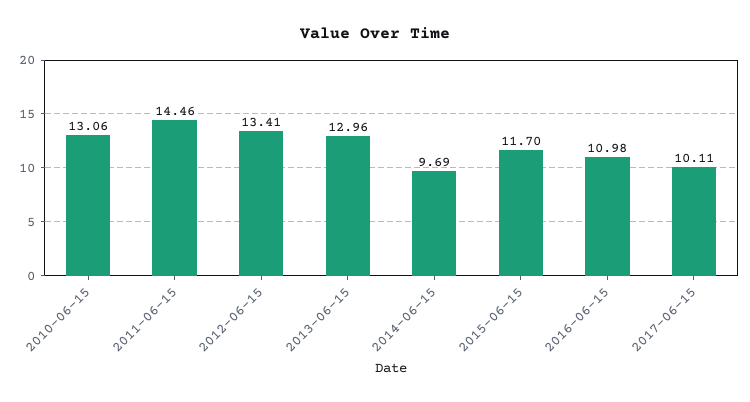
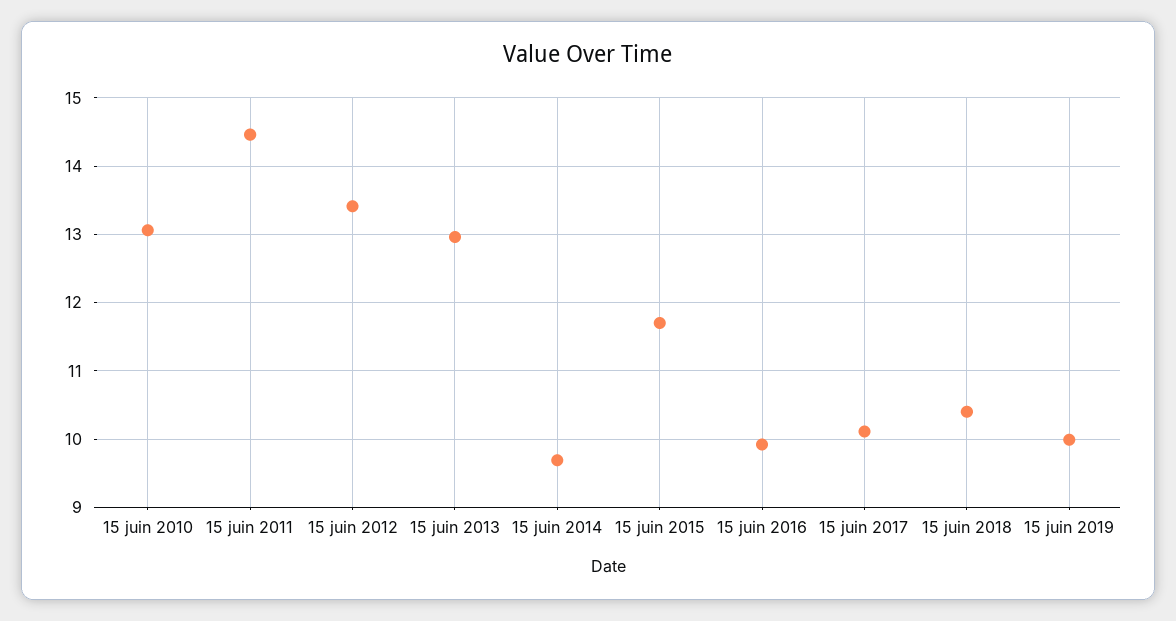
2016-06-15: 10.98 -> 9.9
15 juin 2018: none -> 10.4
15 juin 2019: none -> 10

